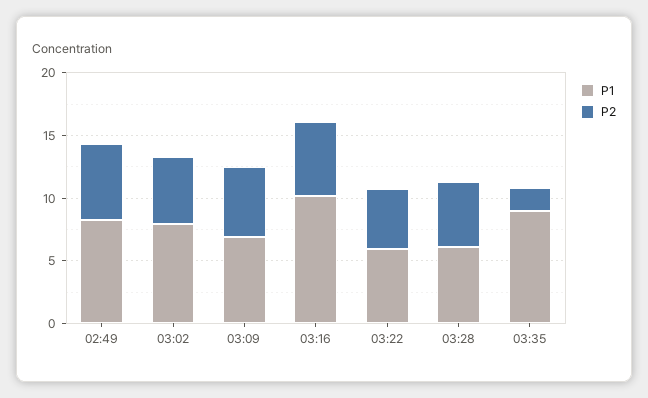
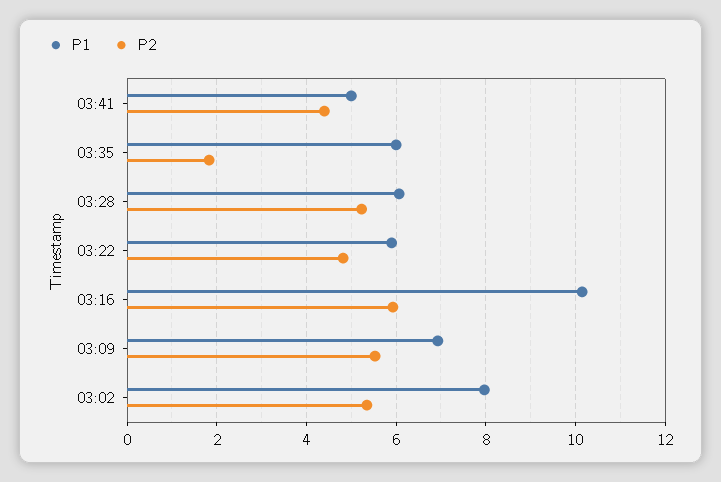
P1, 02:49: 8 -> none
P2, 02:49: 6 -> none
P1, 03:35: 9 -> 6
P1, 03:41: none -> 5
P2, 03:41: none -> 4.4

